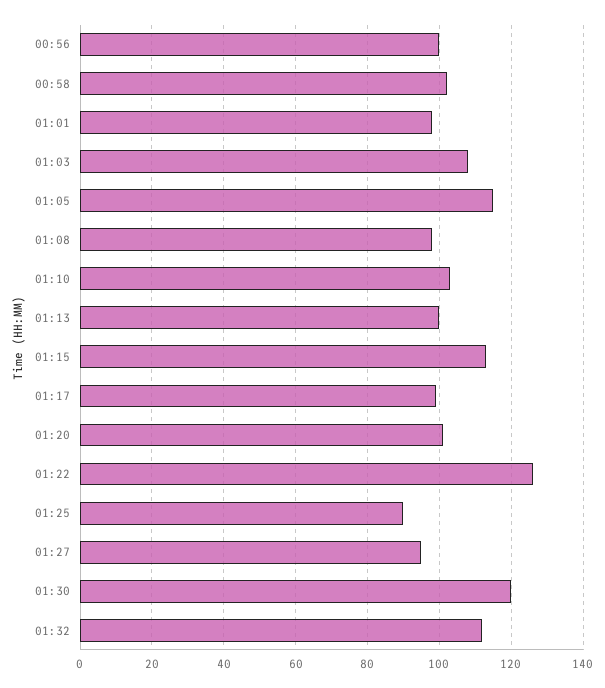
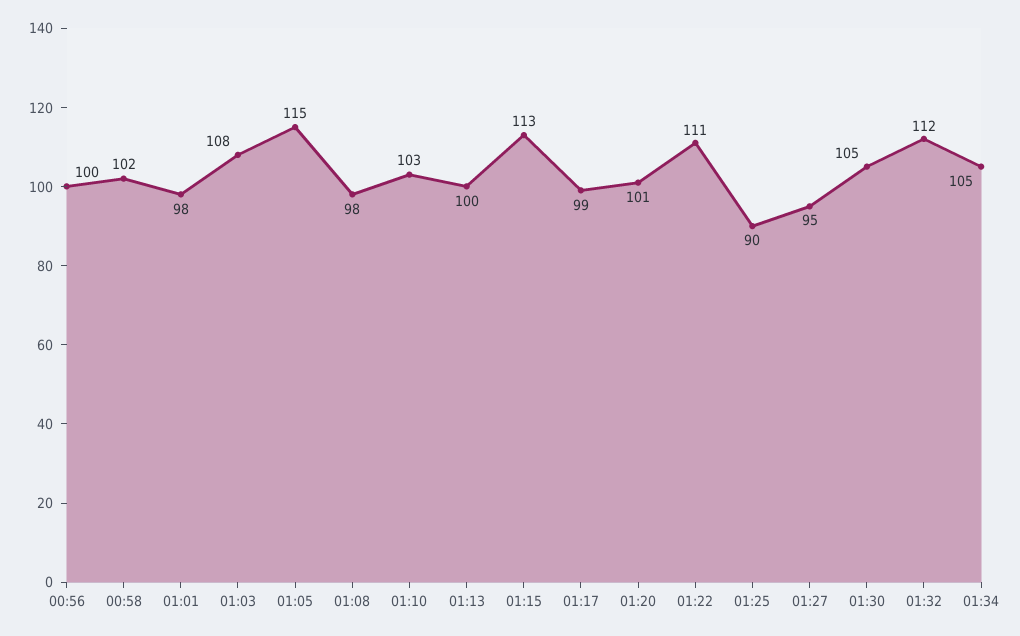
01:22: 125 -> 111
01:30: 120 -> 105
01:34: none -> 105

